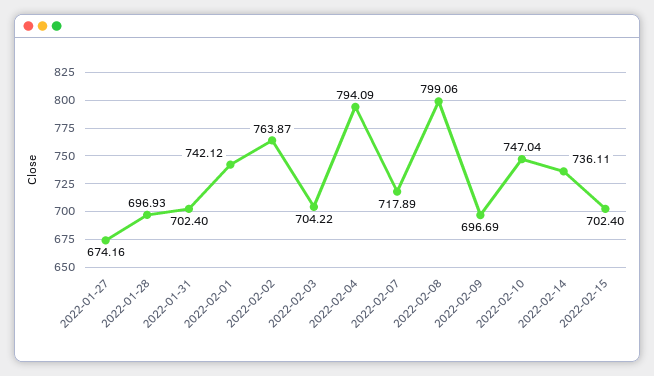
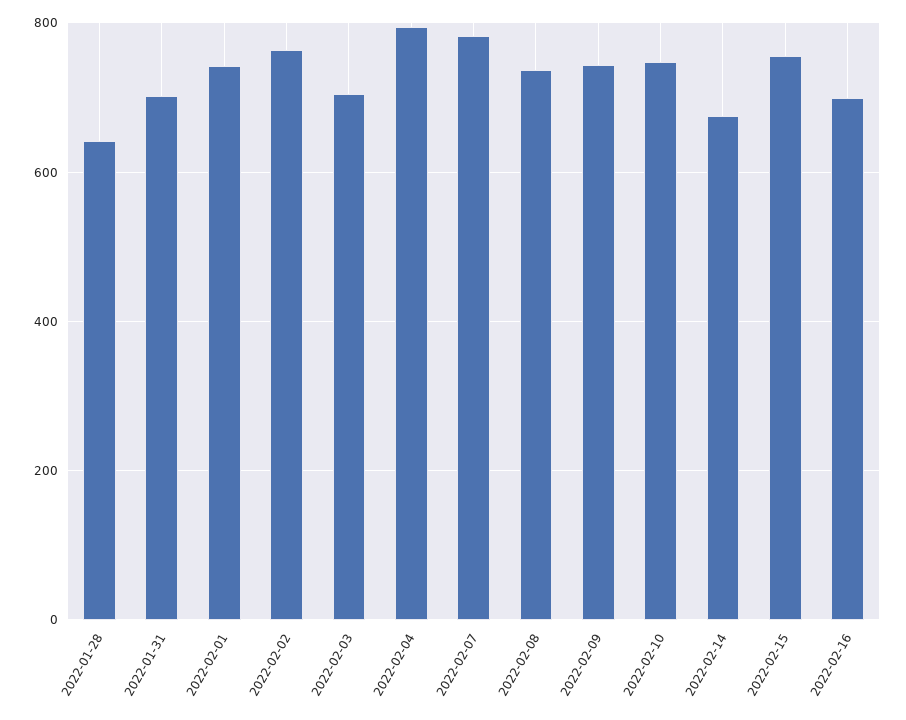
2022-01-27: 674.16 -> none
2022-01-28: 696.93 -> 640
2022-02-07: 717.89 -> 780
2022-02-08: 799.06 -> 740
2022-02-09: 696.69 -> 740
2022-02-14: 736.11 -> 680
2022-02-15: 702.4 -> 760
2022-02-16: none -> 700

